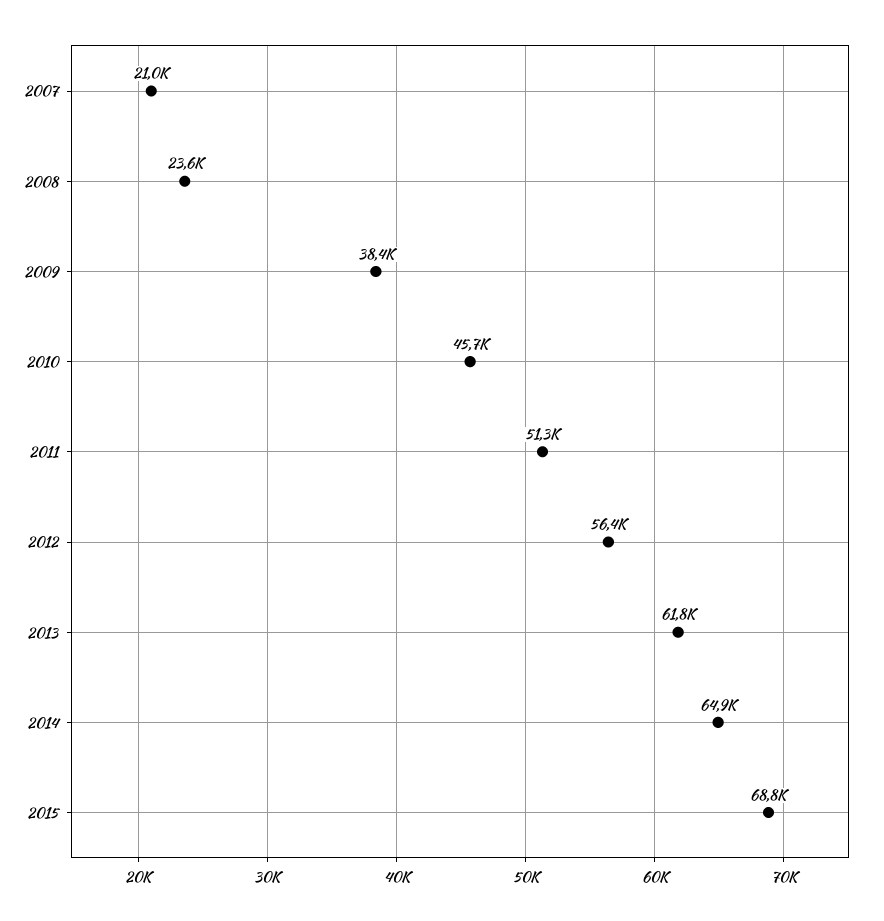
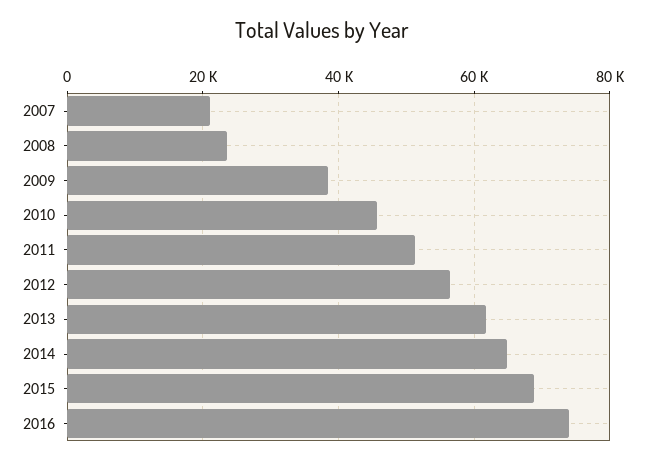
2016: none -> 74000

